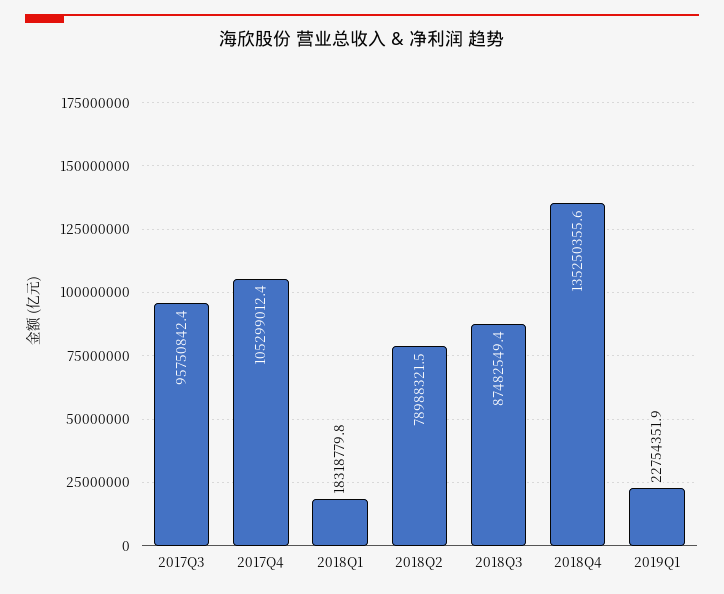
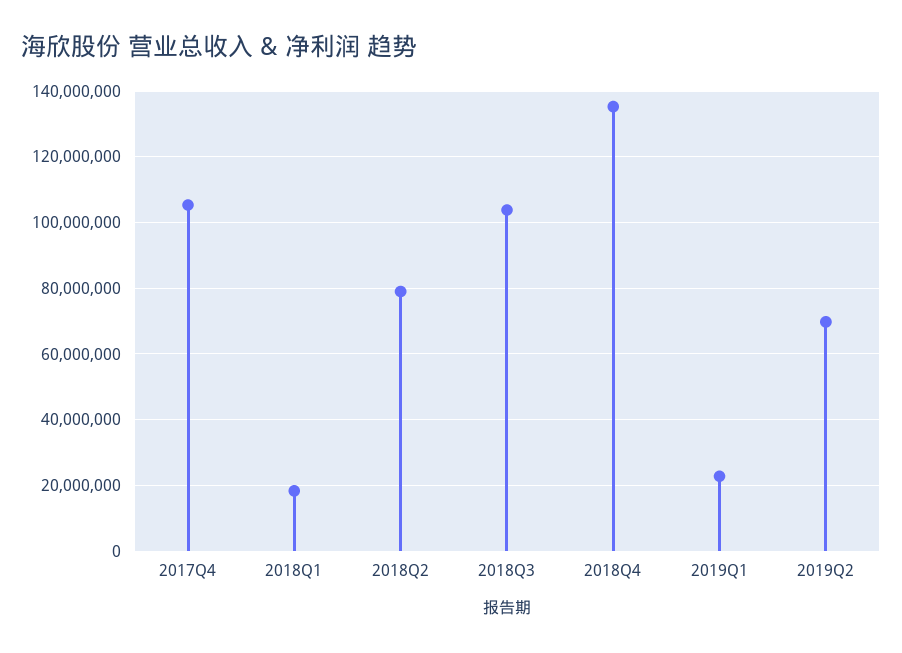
2017Q3: 95750842.4 -> none
2018Q3: 87482549.4 -> 104000000
2019Q2: none -> 70000000

